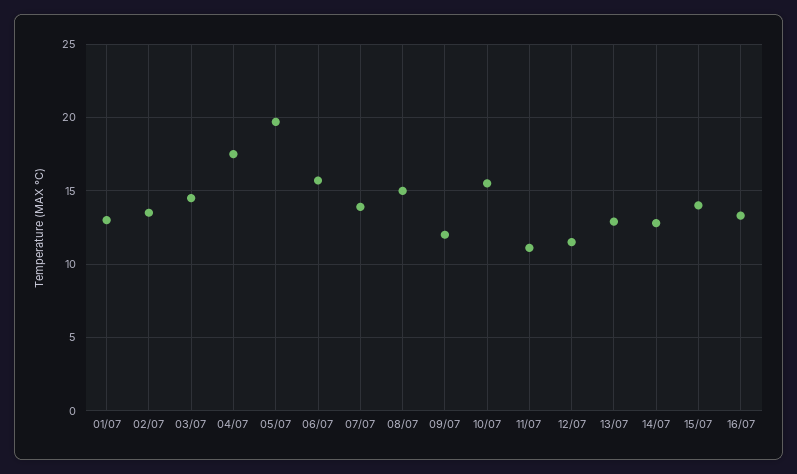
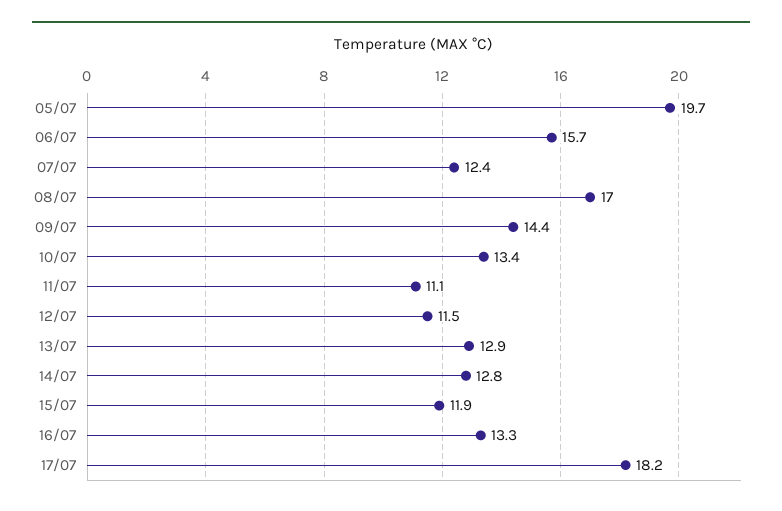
01/07: 13 -> none
02/07: 13.5 -> none
03/07: 14.5 -> none
04/07: 17.5 -> none
07/07: 14 -> 12.4
08/07: 15 -> 17
09/07: 12 -> 14.4
10/07: 15.5 -> 13.4
15/07: 14 -> 11.9
17/07: none -> 18.2

